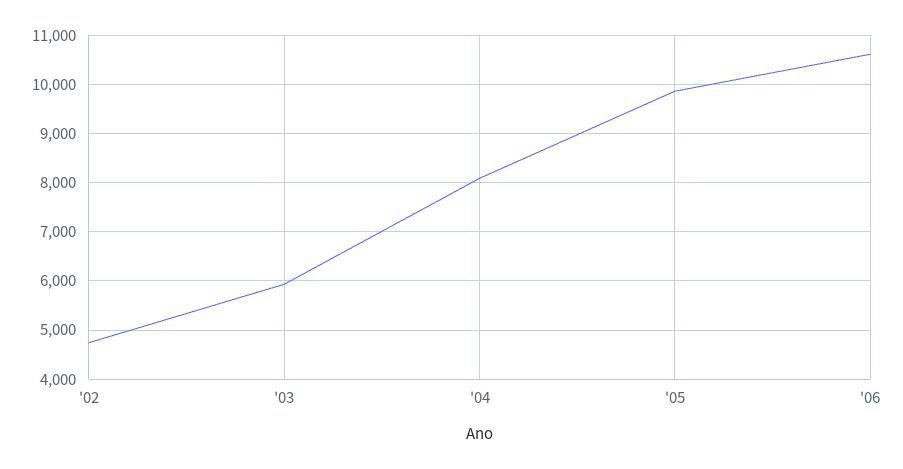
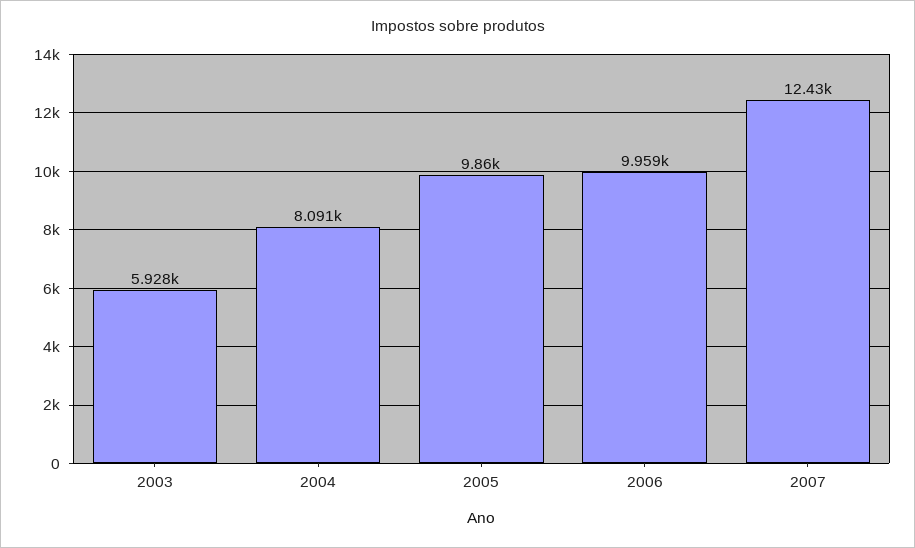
'02: 4800 -> none
'06: 10600 -> 9959
2007: none -> 12430

